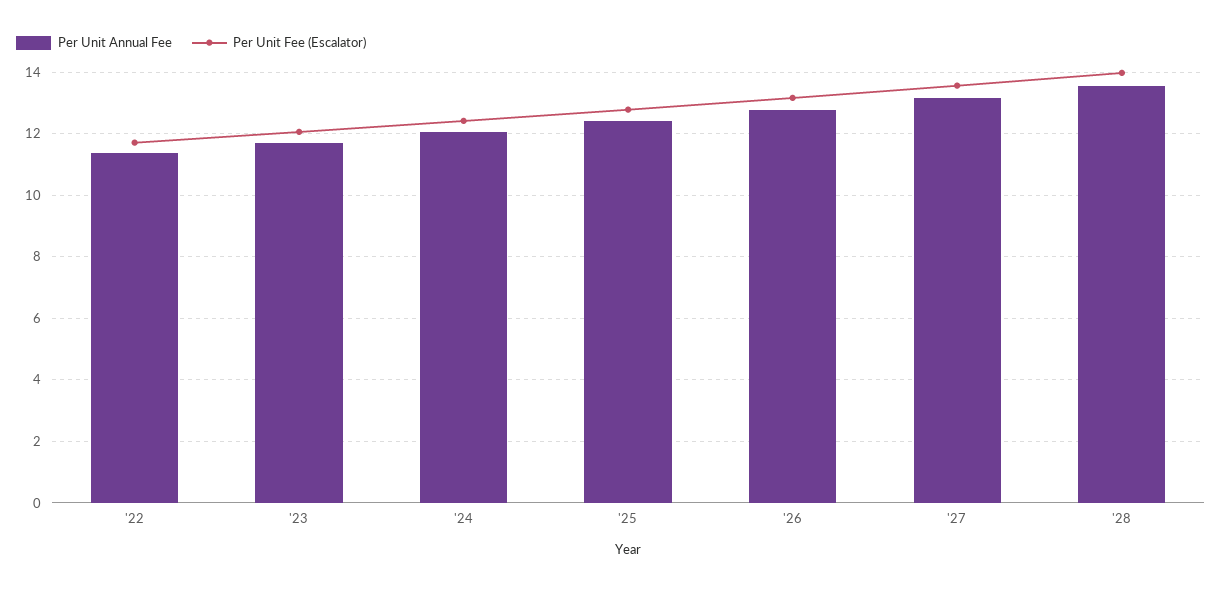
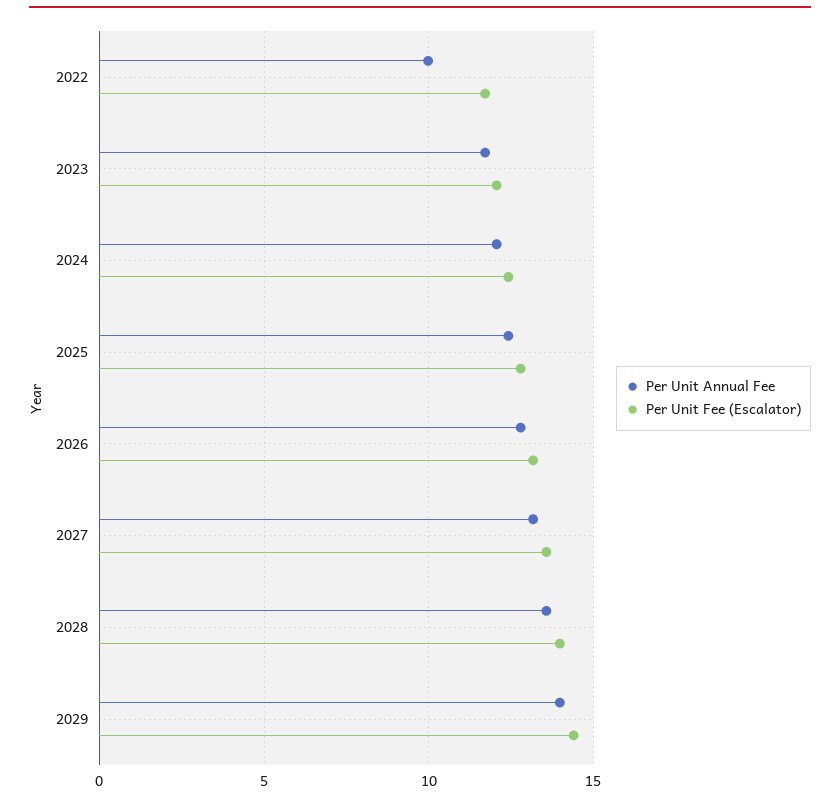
Per Unit Annual Fee, '22: 11.4 -> 10
Per Unit Annual Fee, 2029: none -> 14
Per Unit Fee (Escalator), 2029: none -> 14.5

